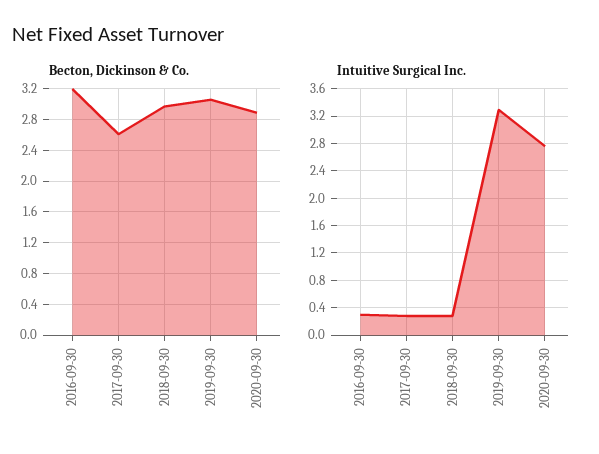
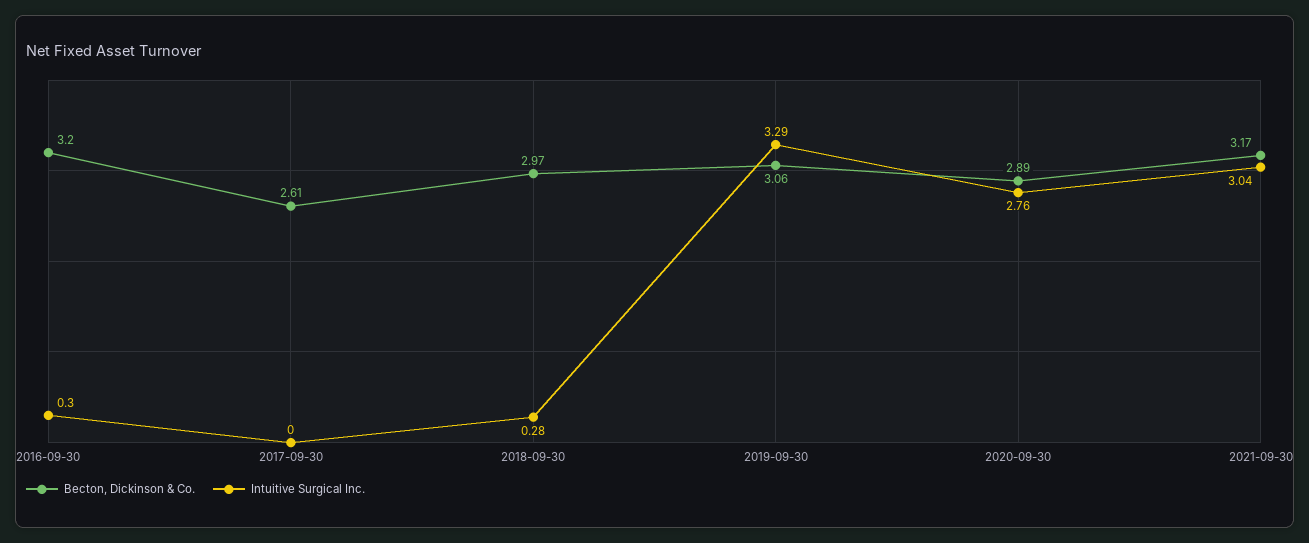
Intuitive Surgical Inc., 2017-09-30: 0.3 -> 0
Becton, Dickinson & Co., 2021-09-30: none -> 3.17
Intuitive Surgical Inc., 2021-09-30: none -> 3.04

